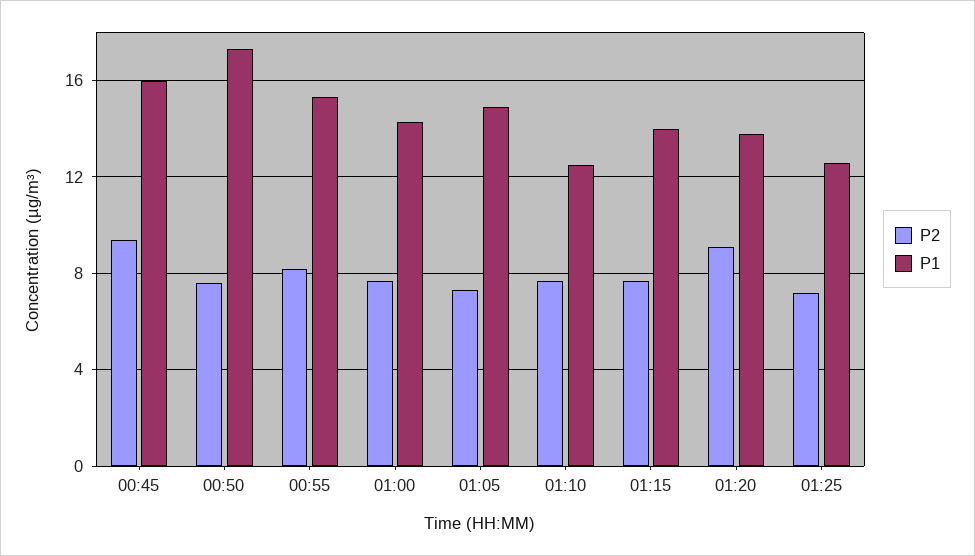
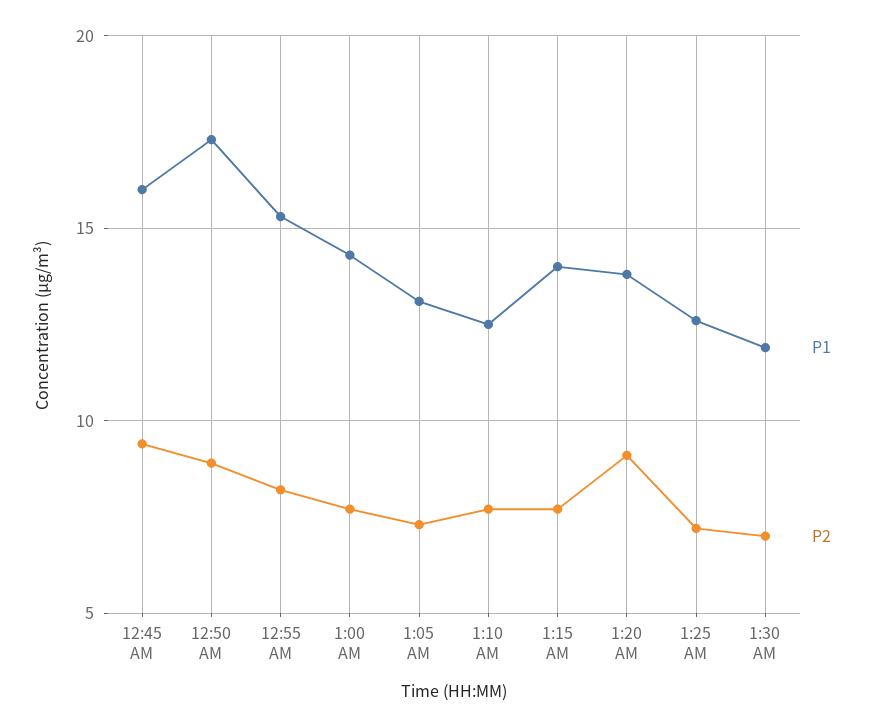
P2, 00:50: 7.5 -> 9
P1, 01:05: 15 -> 13
P1, 1:30 AM: none -> 12
P2, 1:30 AM: none -> 7

